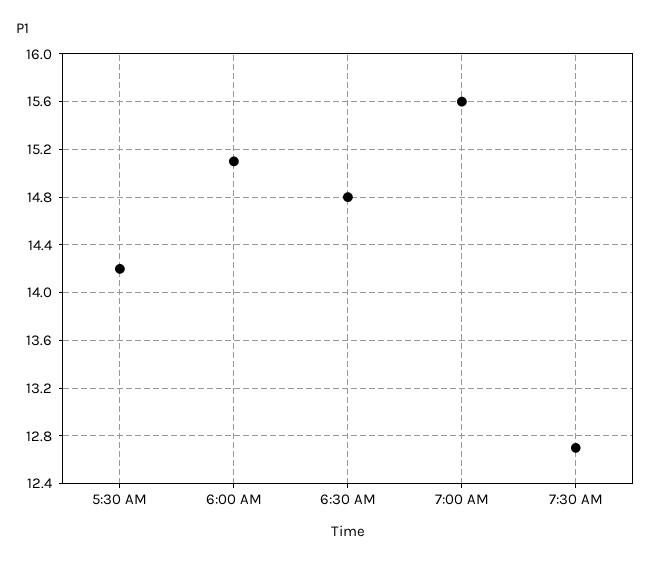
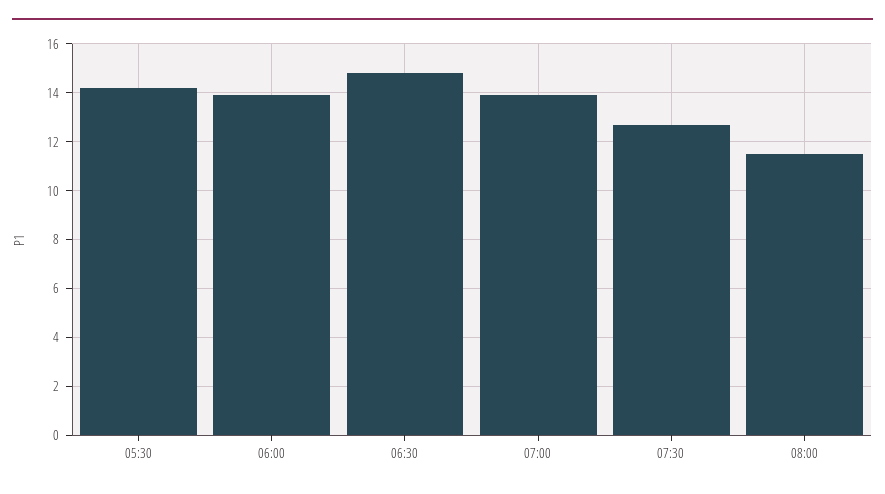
6:00 AM: 15.1 -> 14
7:00 AM: 15.6 -> 14
08:00: none -> 11.5

